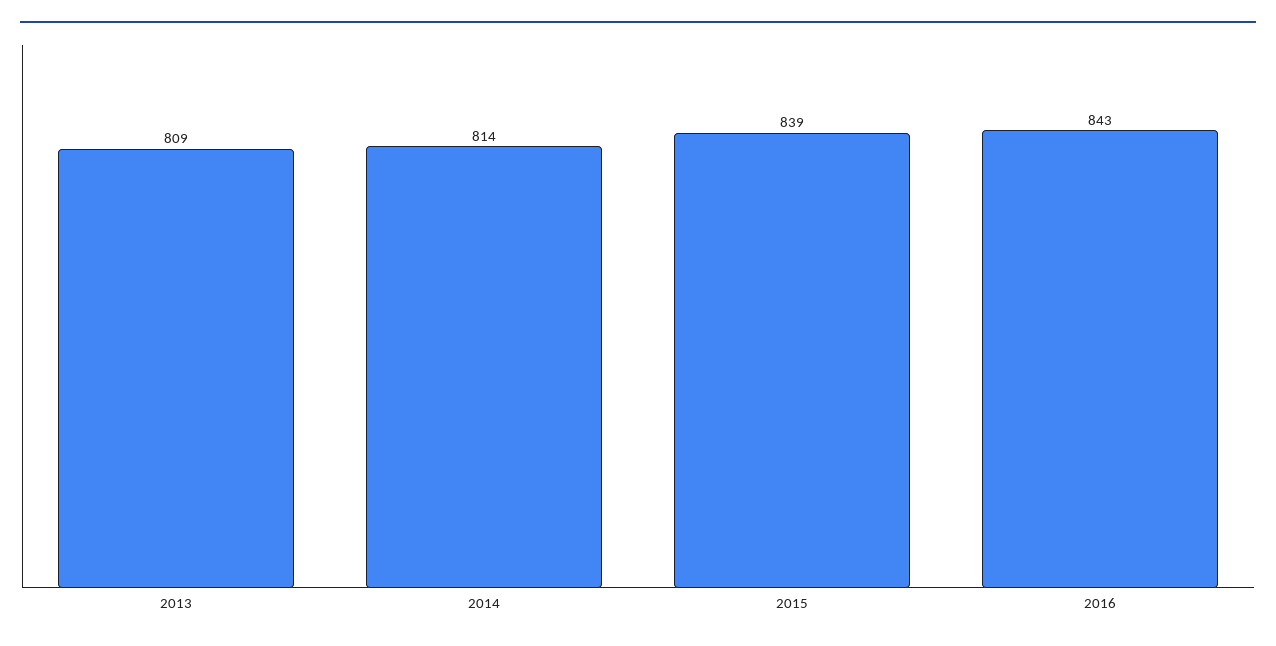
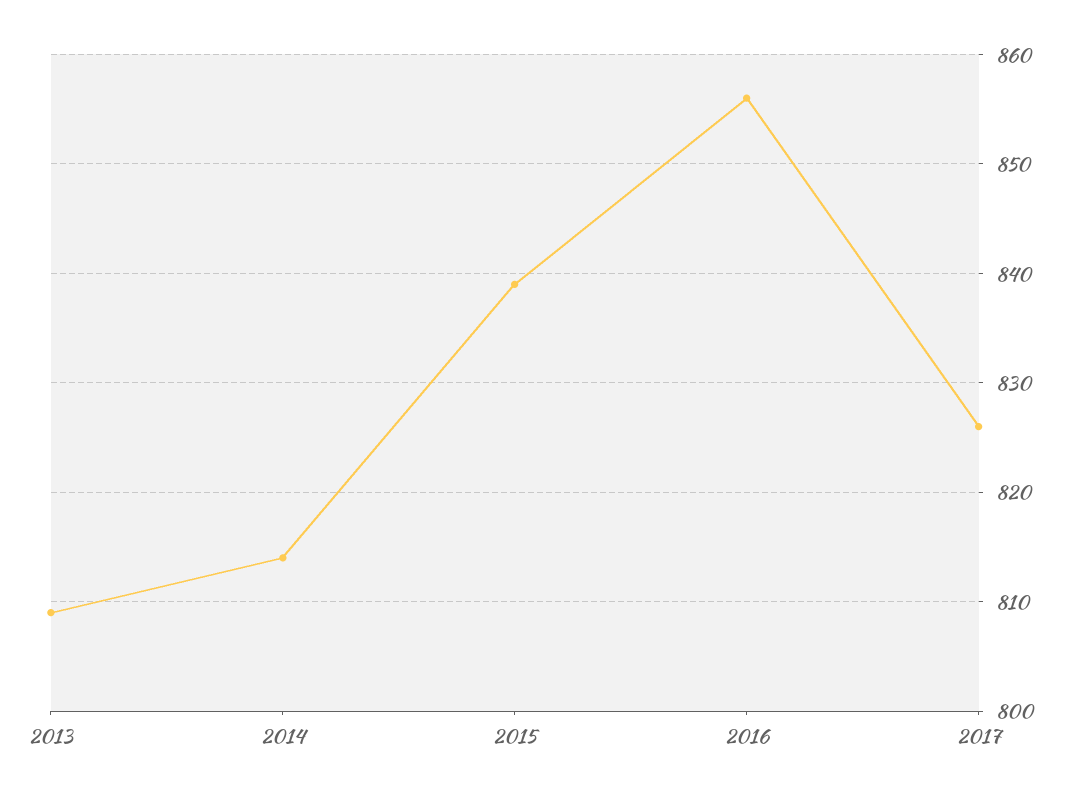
2016: 843 -> 856
2017: none -> 826

